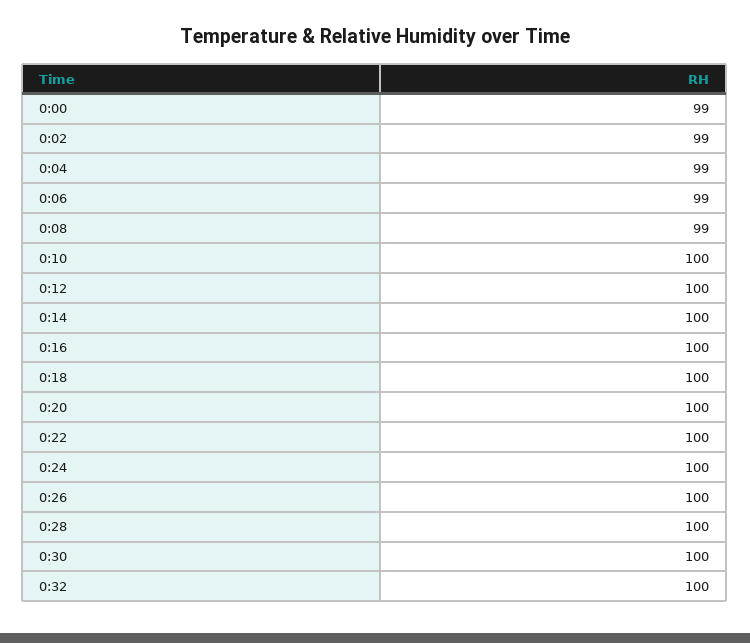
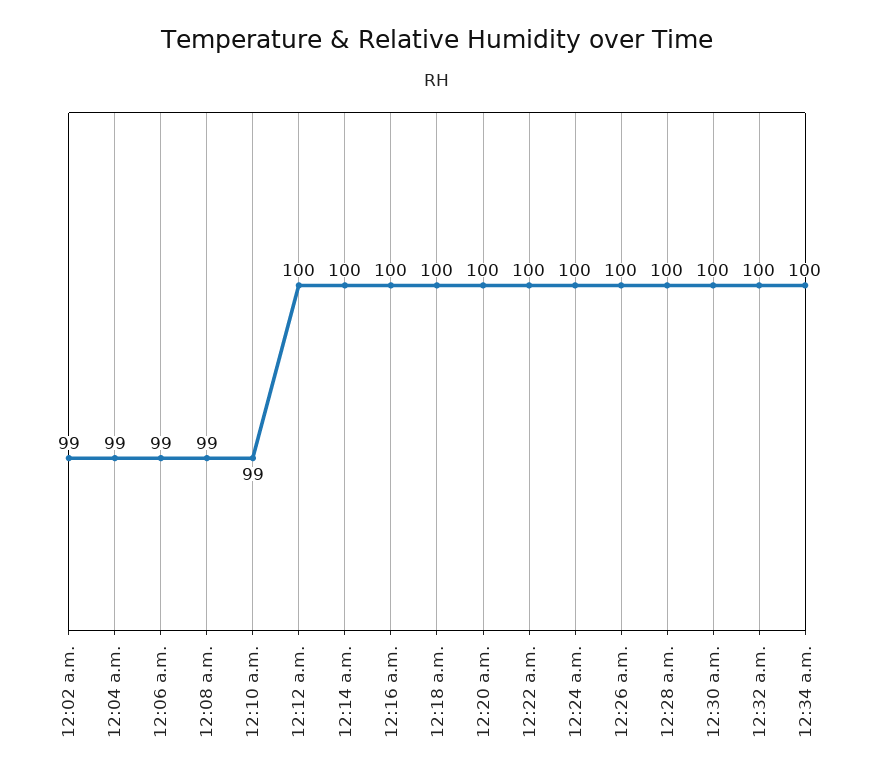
0:00: 99 -> none
0:10: 100 -> 99
12:34 a.m.: none -> 100

